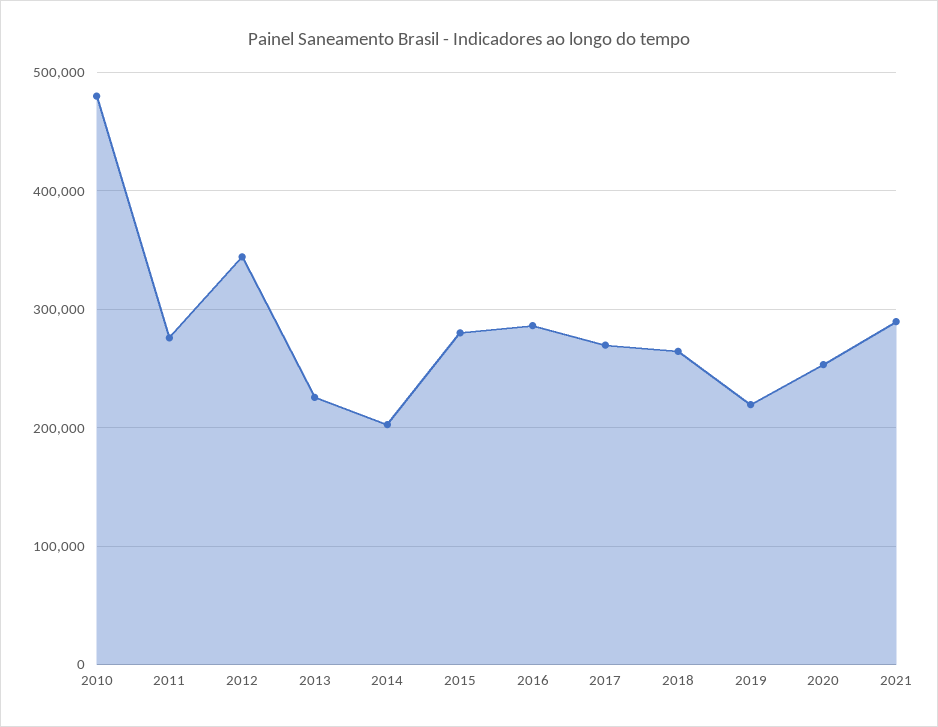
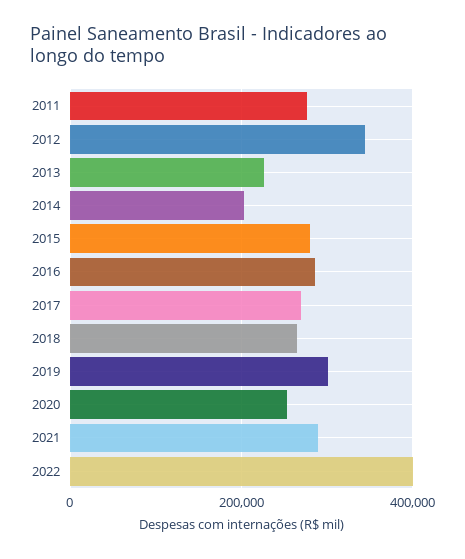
2010: 480000 -> none
2019: 220000 -> 300000
2022: none -> 400000

